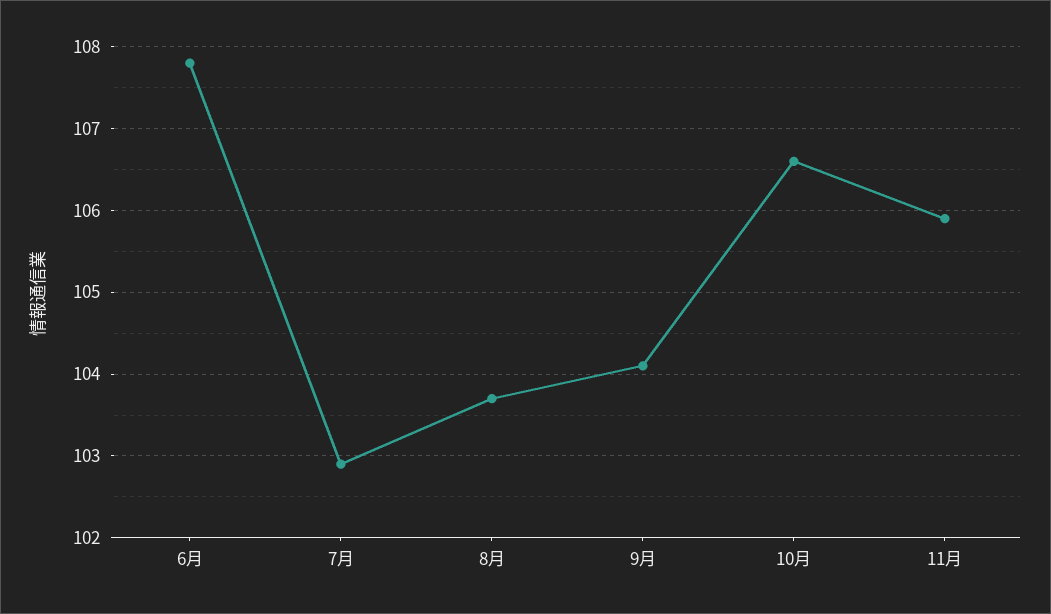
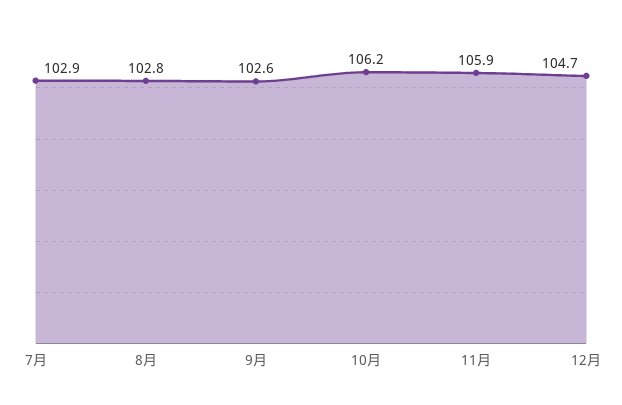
6月: 107.8 -> none
8月: 103.7 -> 102.8
9月: 104.1 -> 102.6
10月: 106.6 -> 106.2
12月: none -> 104.7

